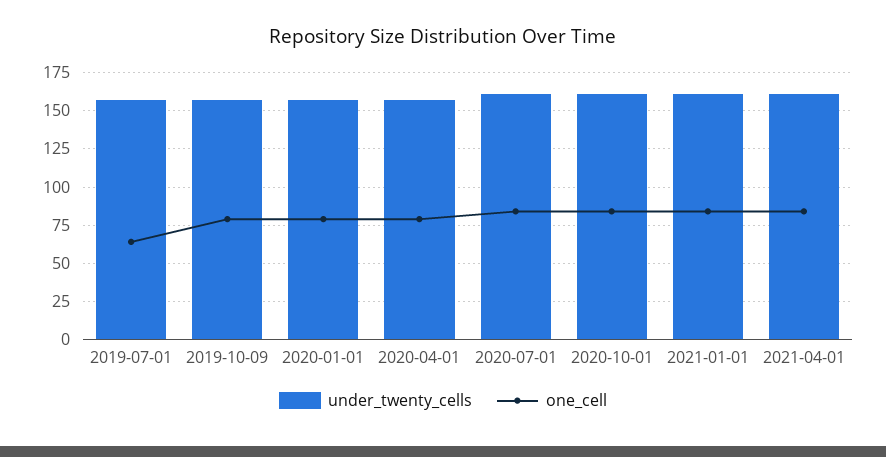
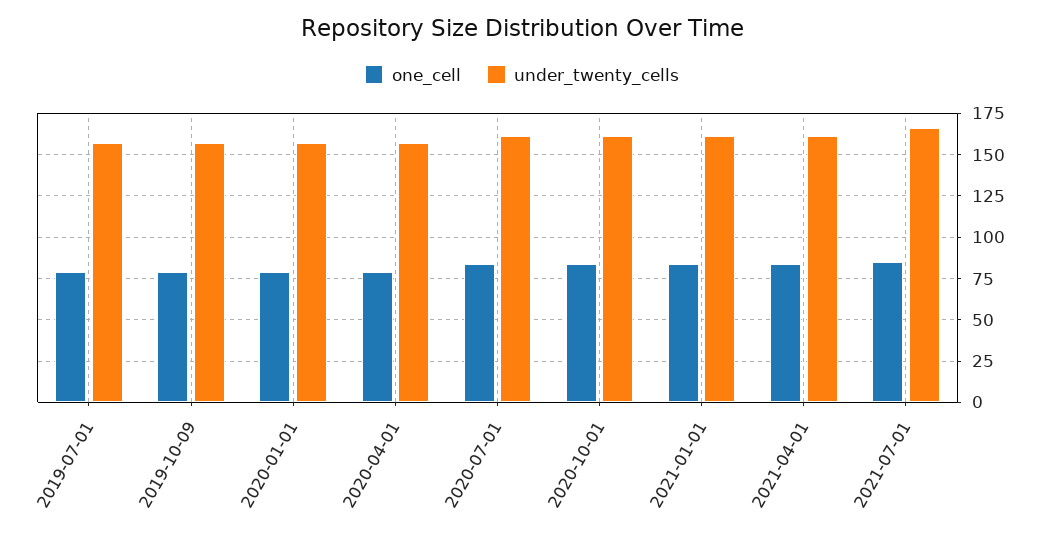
one_cell, 2019-07-01: 65 -> 80
one_cell, 2021-07-01: none -> 85
under_twenty_cells, 2021-07-01: none -> 165

